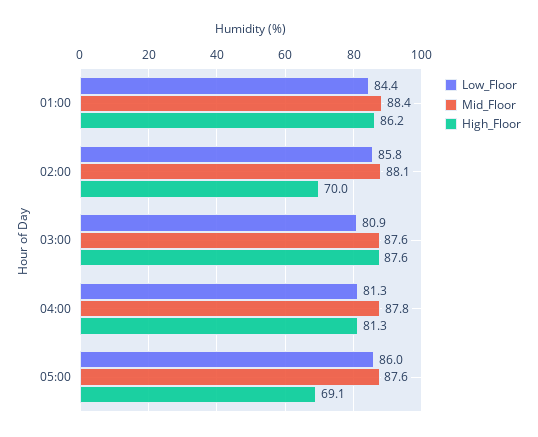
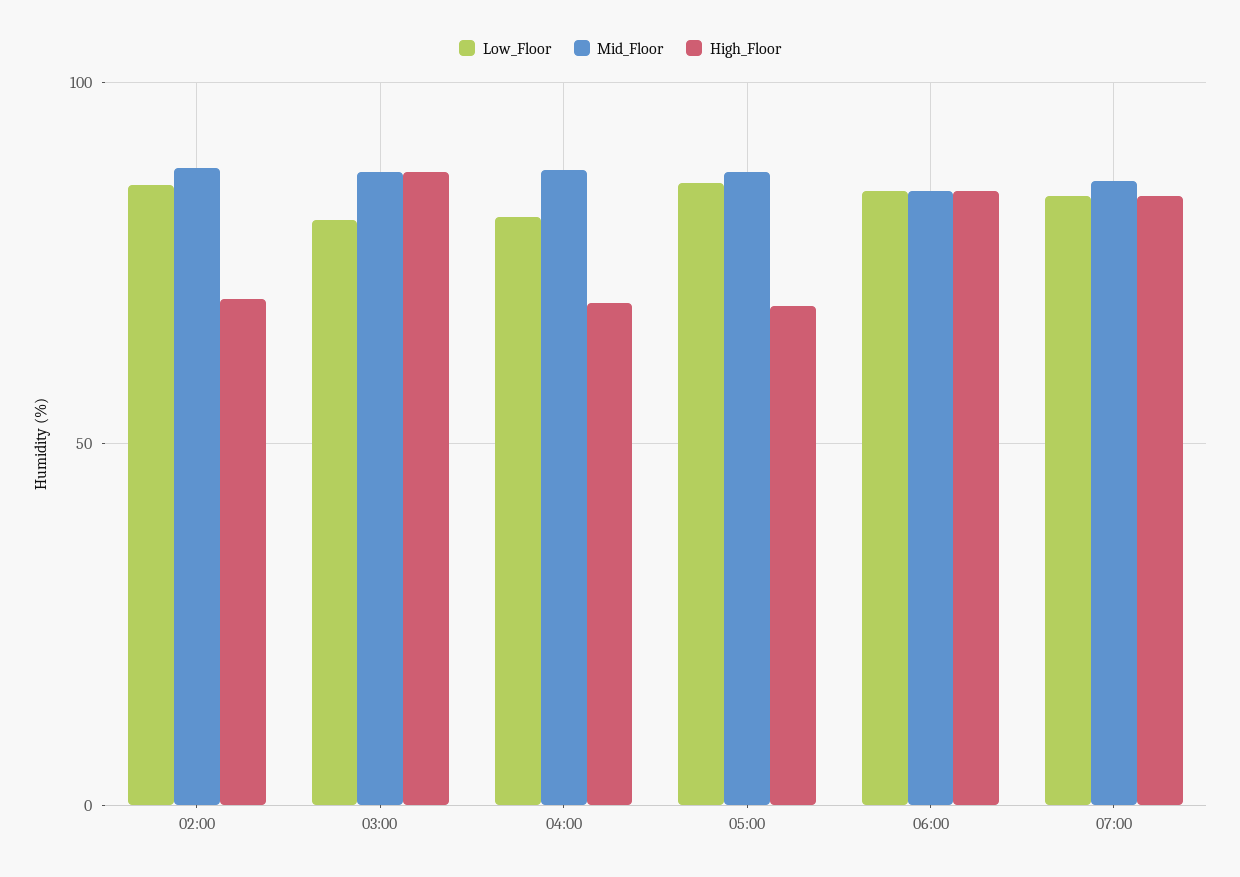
Low_Floor, 01:00: 84.4 -> none
Mid_Floor, 01:00: 88.4 -> none
High_Floor, 01:00: 86.2 -> none
High_Floor, 04:00: 81.3 -> 70
Low_Floor, 06:00: none -> 85
Mid_Floor, 06:00: none -> 85
High_Floor, 06:00: none -> 85
Low_Floor, 07:00: none -> 85
Mid_Floor, 07:00: none -> 85
High_Floor, 07:00: none -> 85

